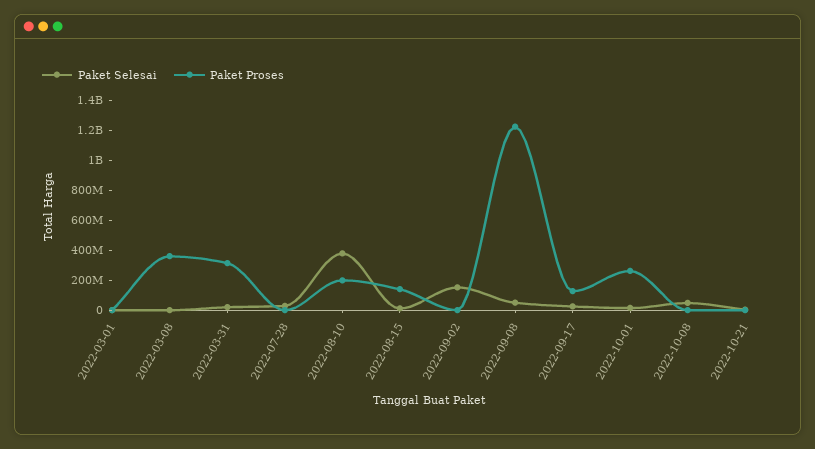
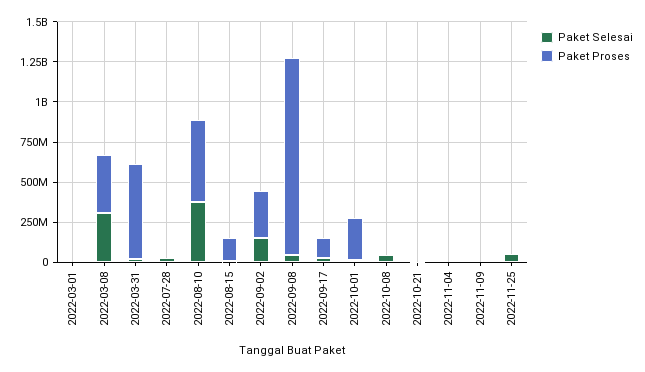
Paket Selesai, 2022-03-08: 0 -> 300000000
Paket Proses, 2022-03-31: 300000000 -> 600000000
Paket Proses, 2022-08-10: 200000000 -> 500000000
Paket Proses, 2022-09-02: 0 -> 300000000
Paket Selesai, 2022-11-04: none -> 0
Paket Proses, 2022-11-04: none -> 0
Paket Selesai, 2022-11-09: none -> 0
Paket Proses, 2022-11-09: none -> 0
Paket Selesai, 2022-11-25: none -> 50000000
Paket Proses, 2022-11-25: none -> 0

